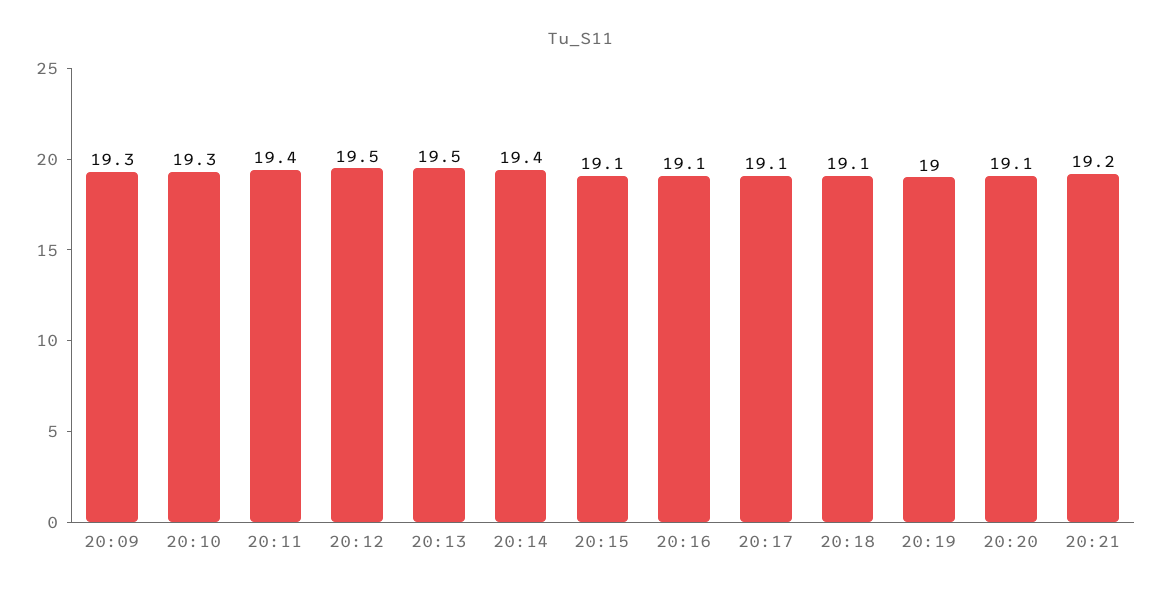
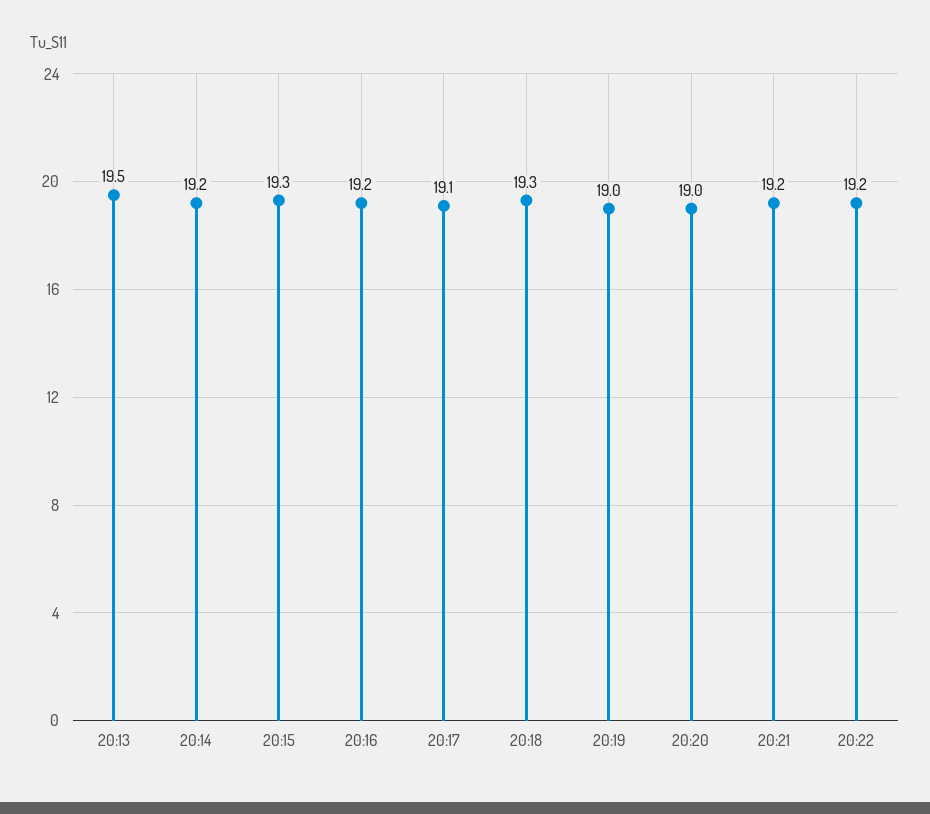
20:09: 19.3 -> none
20:10: 19.3 -> none
20:11: 19.4 -> none
20:12: 19.5 -> none
20:14: 19.4 -> 19.2
20:15: 19.1 -> 19.3
20:16: 19.1 -> 19.2
20:18: 19.1 -> 19.3
20:20: 19.1 -> 19
20:22: none -> 19.2

